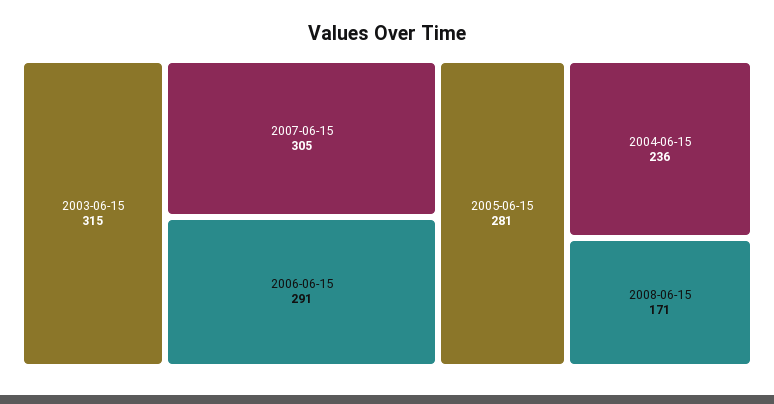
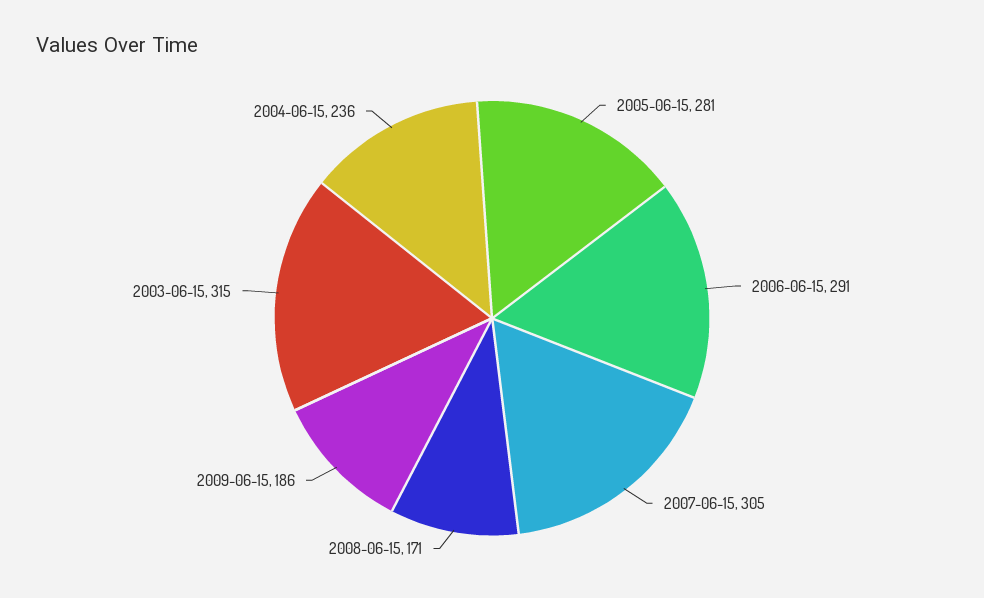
2009-06-15: none -> 186

